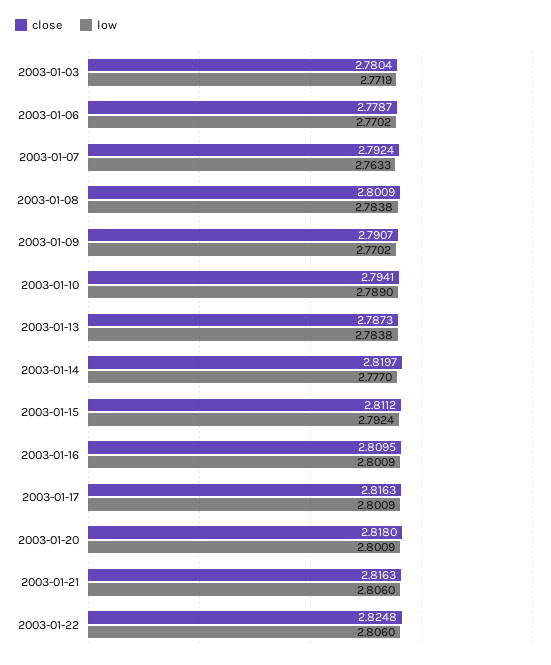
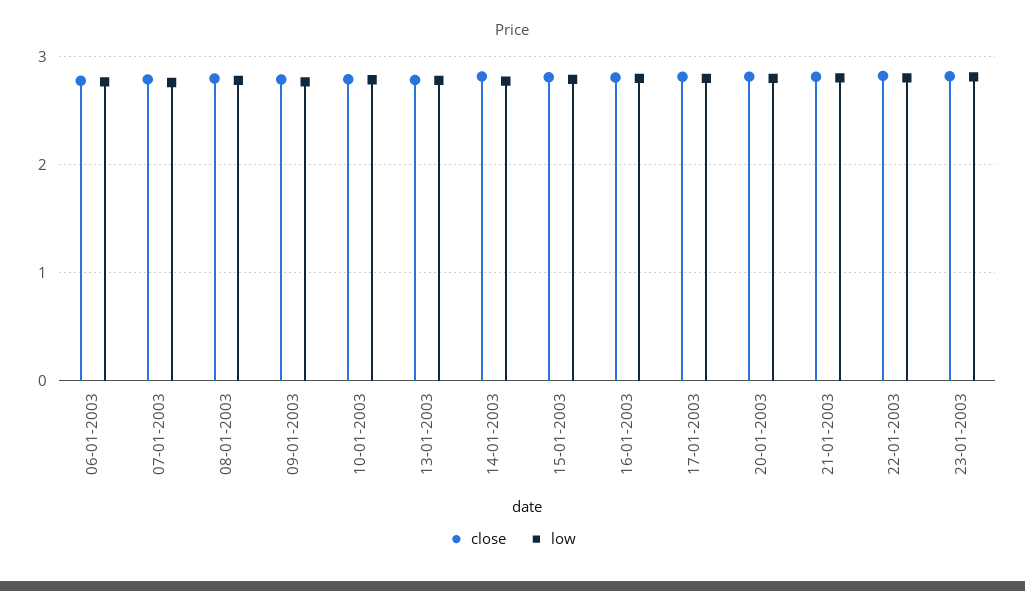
close, 2003-01-03: 2.7804 -> none
low, 2003-01-03: 2.7719 -> none
close, 23-01-2003: none -> 2.8
low, 23-01-2003: none -> 2.8

